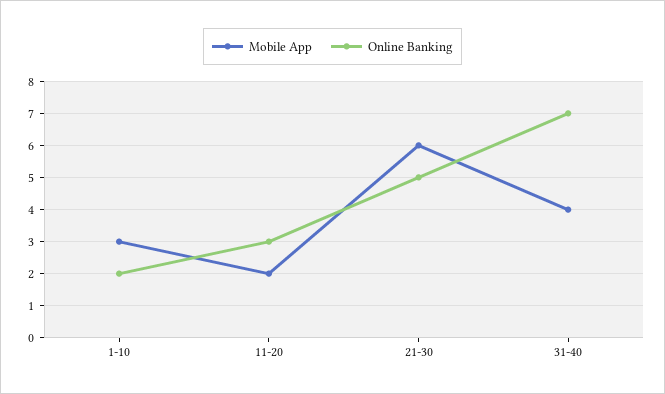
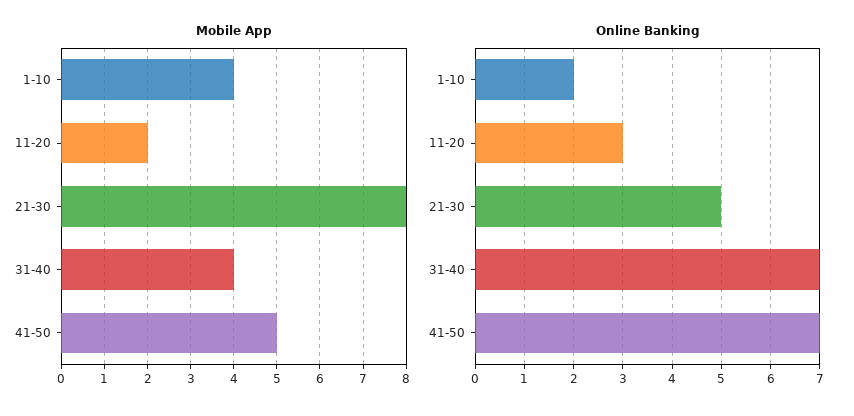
Mobile App, 1-10: 3 -> 4
Mobile App, 21-30: 6 -> 8
Mobile App, 41-50: none -> 5
Online Banking, 41-50: none -> 7

